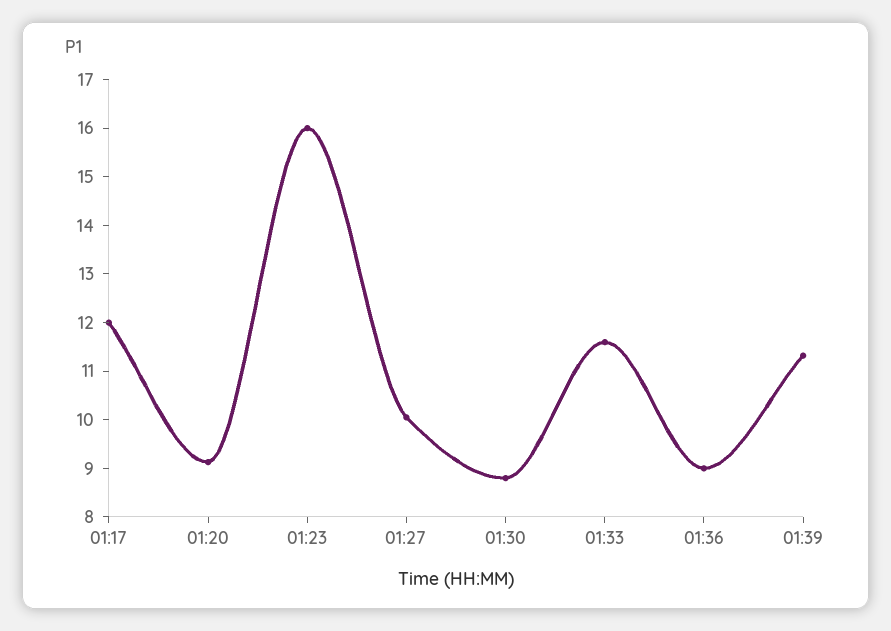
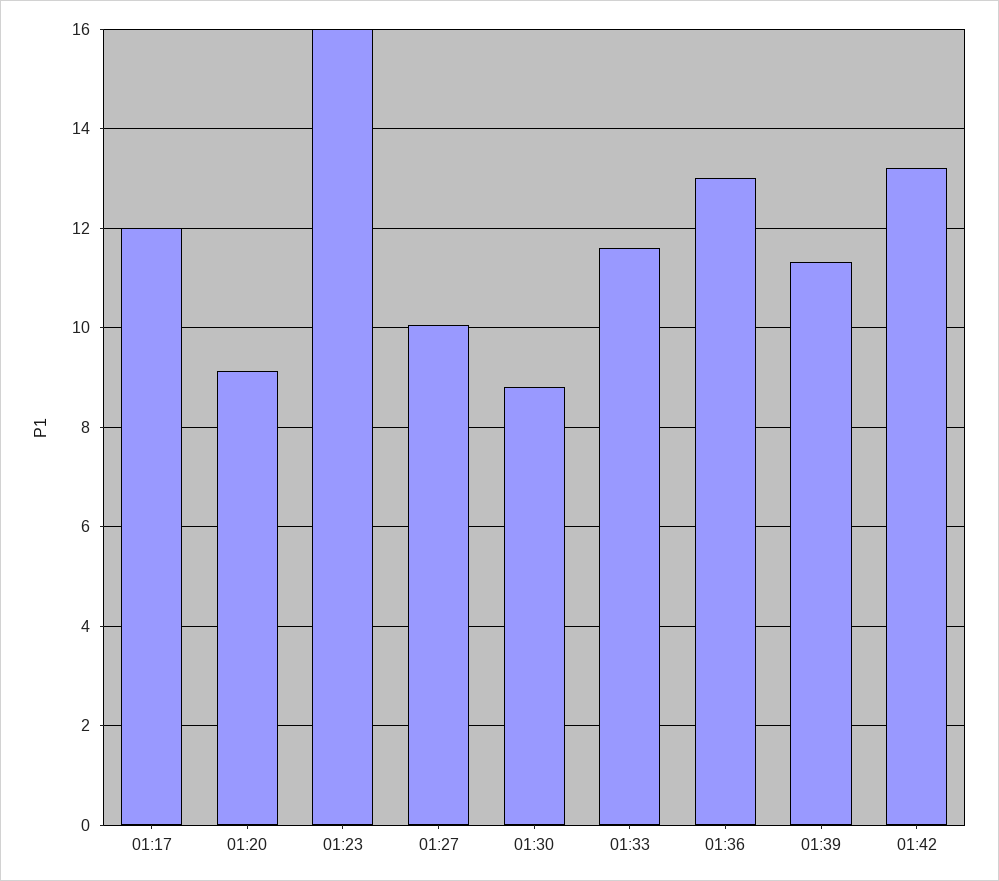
01:36: 9 -> 13
01:42: none -> 13.2

